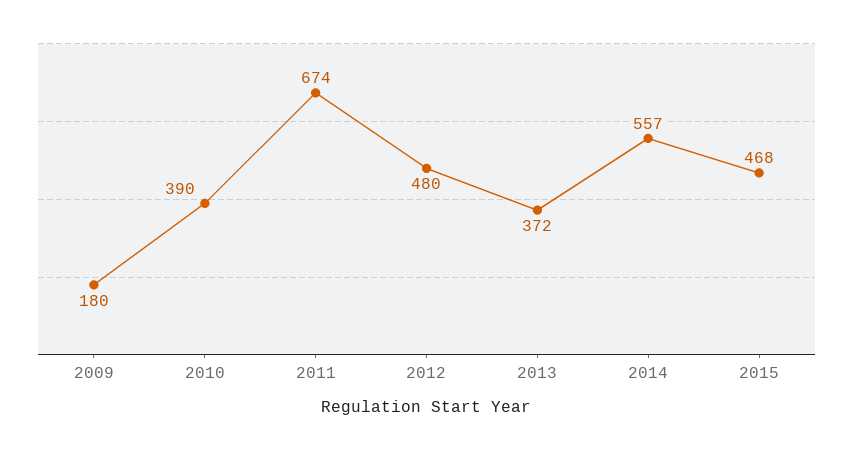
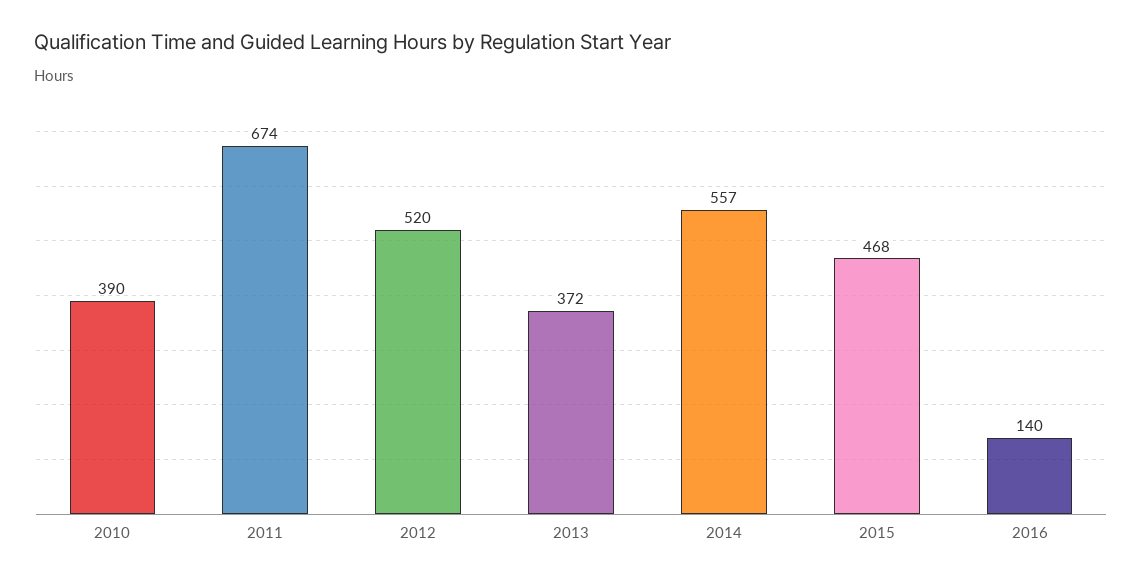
2009: 180 -> none
2012: 480 -> 520
2016: none -> 140

